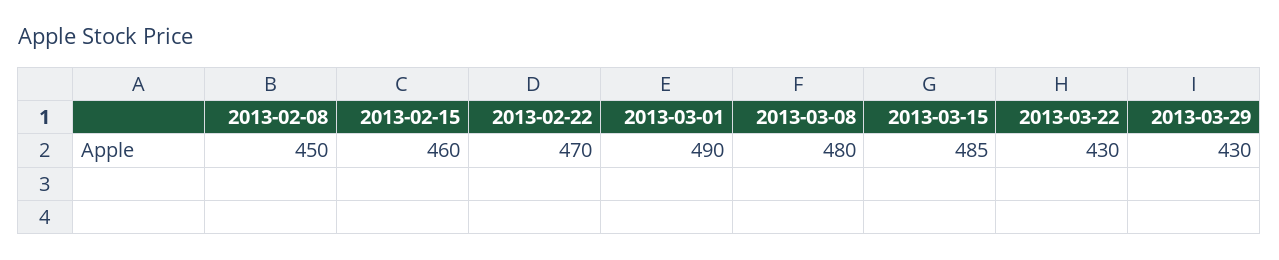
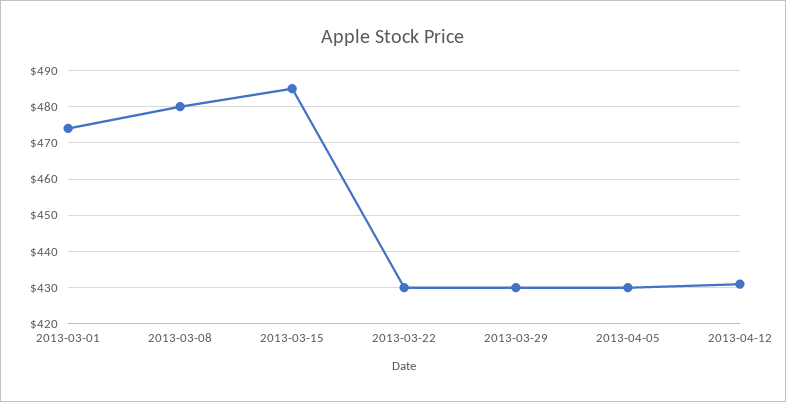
2013-02-08: 450 -> none
2013-02-15: 460 -> none
2013-02-22: 470 -> none
2013-03-01: 490 -> 475
2013-04-05: none -> 430
2013-04-12: none -> 430

